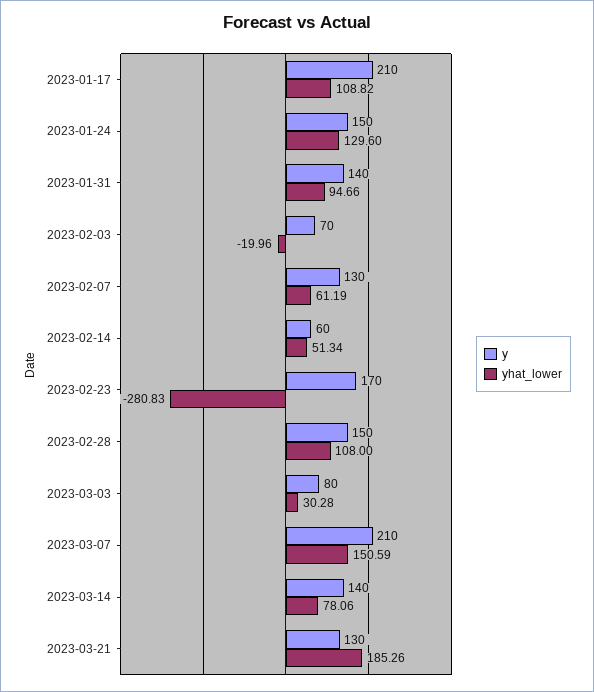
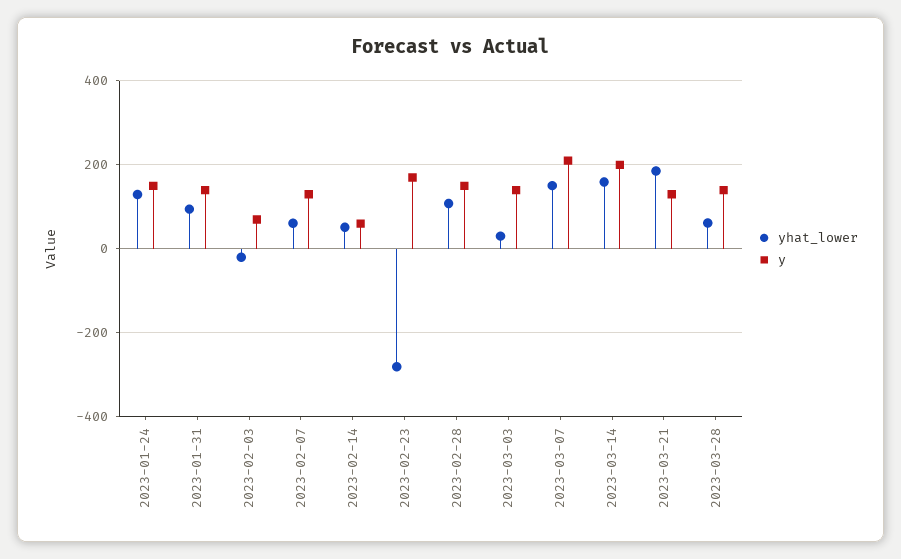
y, 2023-01-17: 210 -> none
yhat_lower, 2023-01-17: 108.82 -> none
y, 2023-03-03: 80 -> 140
y, 2023-03-14: 140 -> 200
yhat_lower, 2023-03-14: 78.06 -> 160
yhat_lower, 2023-03-28: none -> 60
y, 2023-03-28: none -> 140

